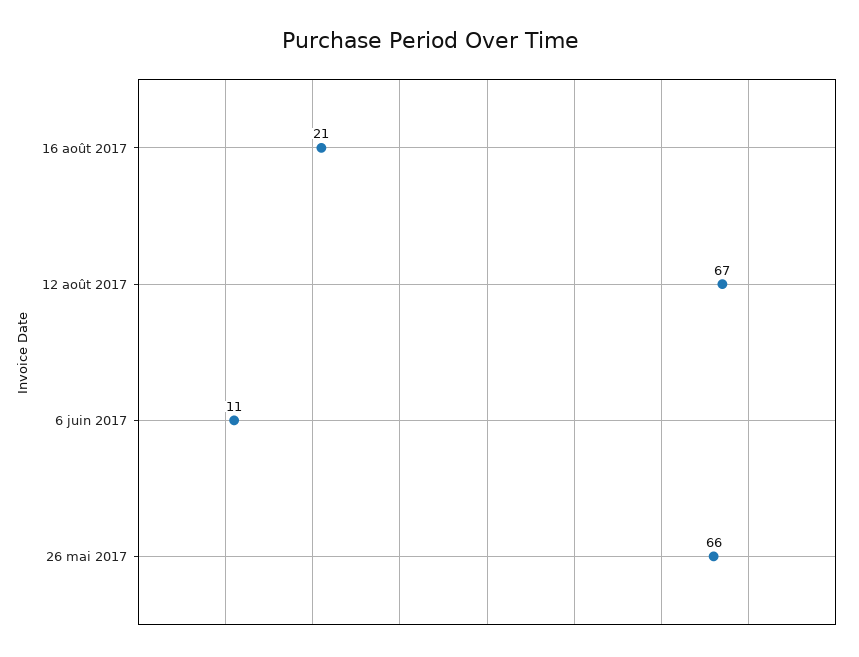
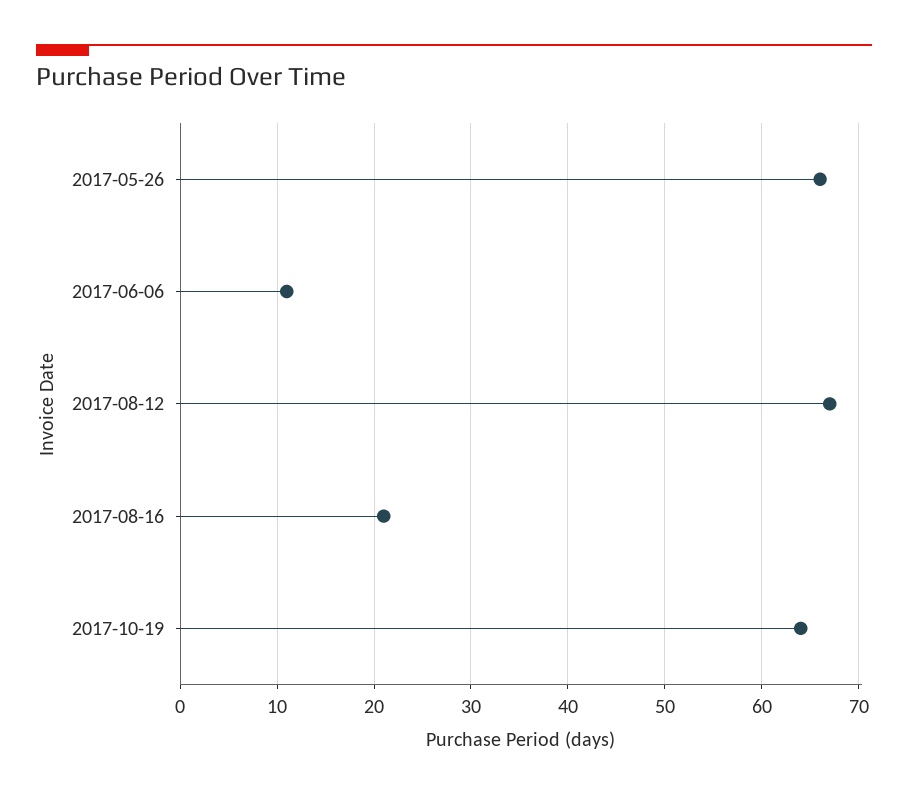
2017-10-19: none -> 64

